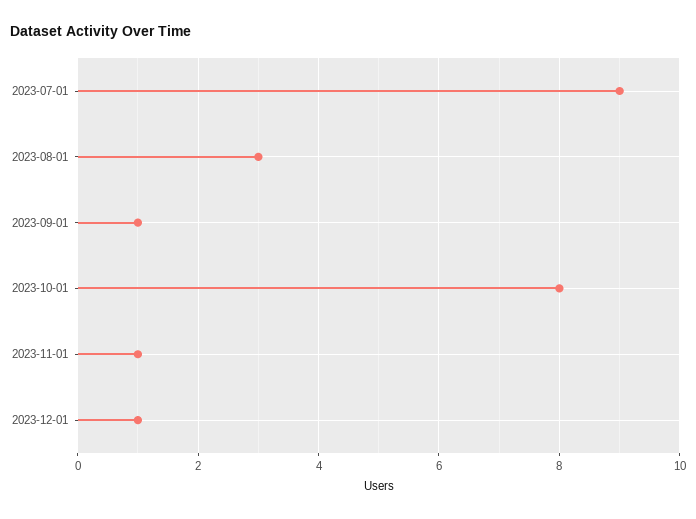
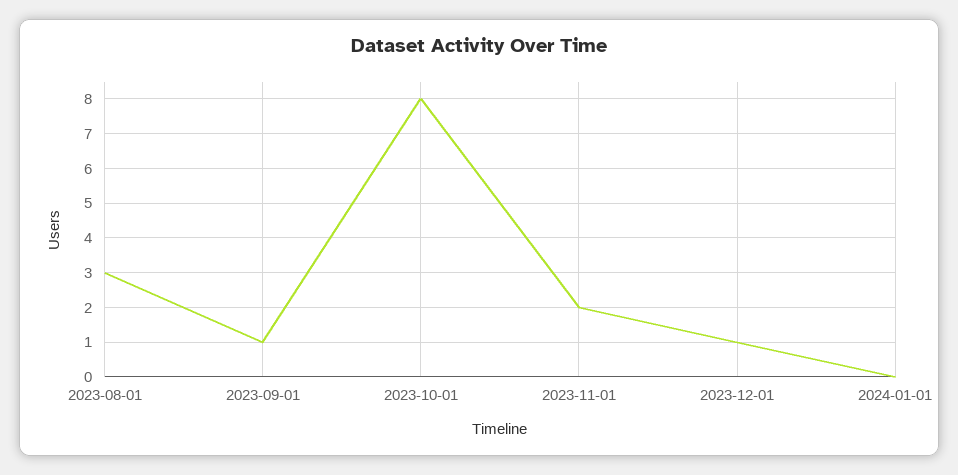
2023-07-01: 9 -> none
2023-11-01: 1 -> 2
2024-01-01: none -> 0

